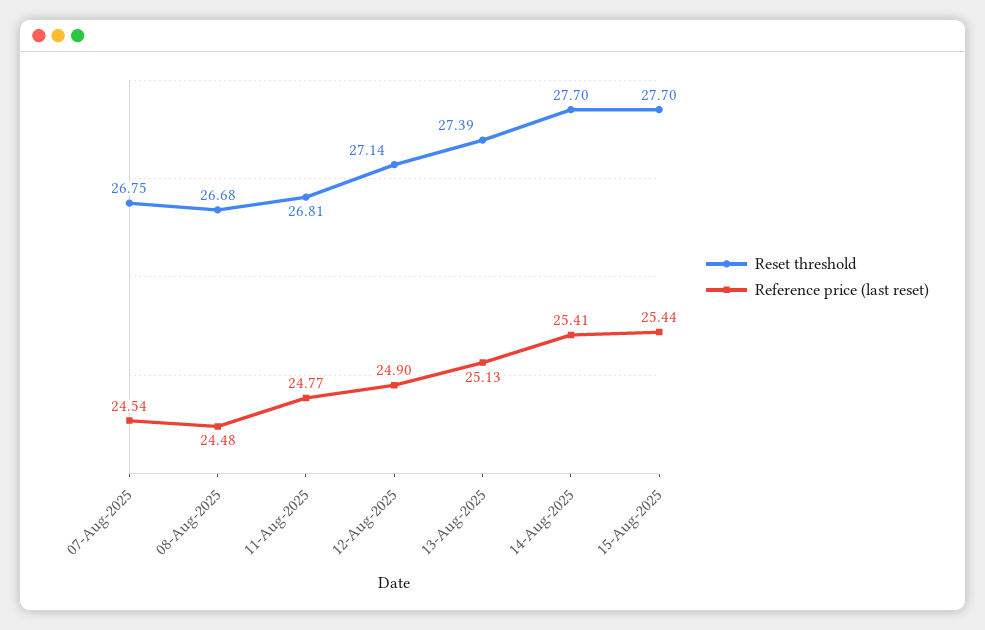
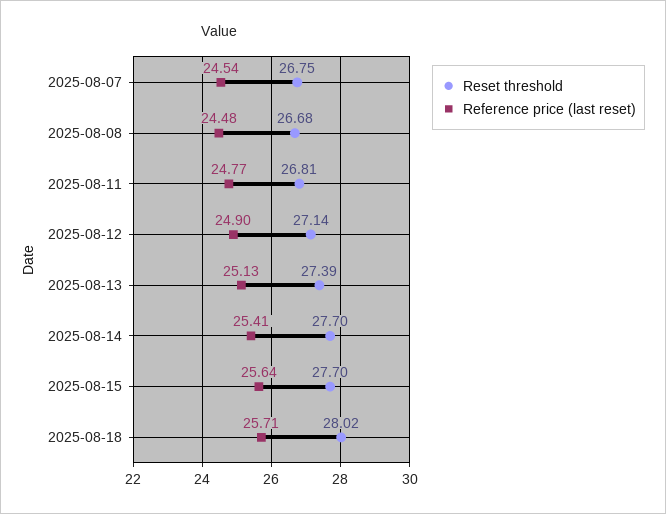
Reference price (last reset), 15-Aug-2025: 25.44 -> 25.64
Reset threshold, 2025-08-18: none -> 28.02
Reference price (last reset), 2025-08-18: none -> 25.71

